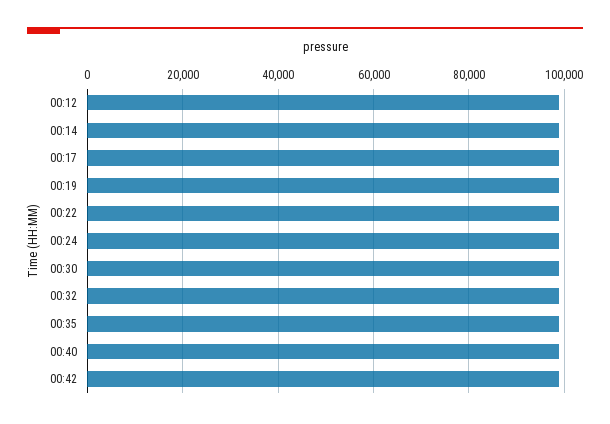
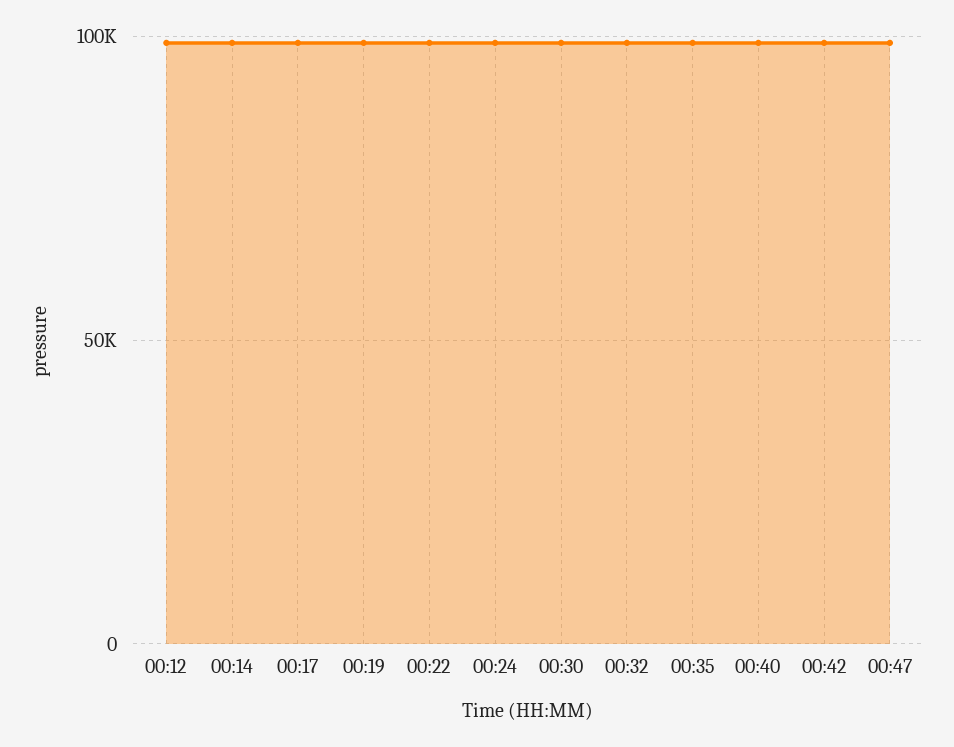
00:47: none -> 100000

